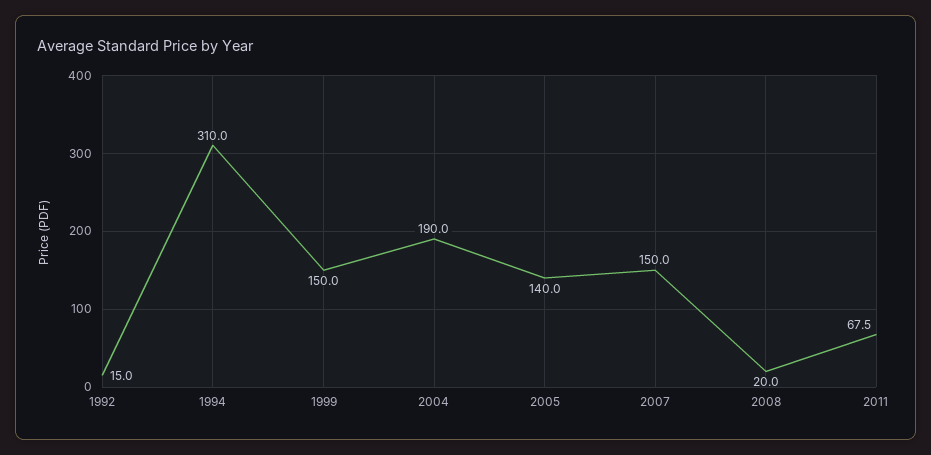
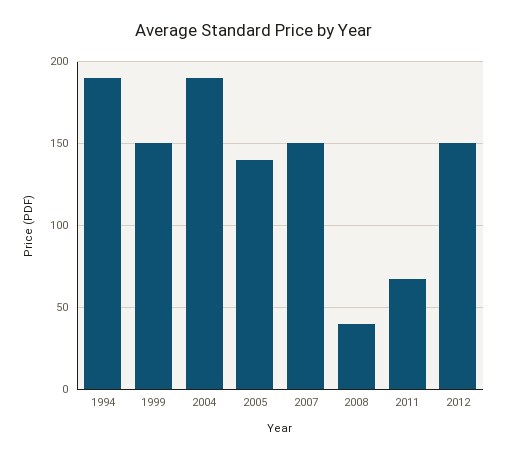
1992: 15 -> none
1994: 310 -> 190
2008: 20 -> 40
2012: none -> 150

